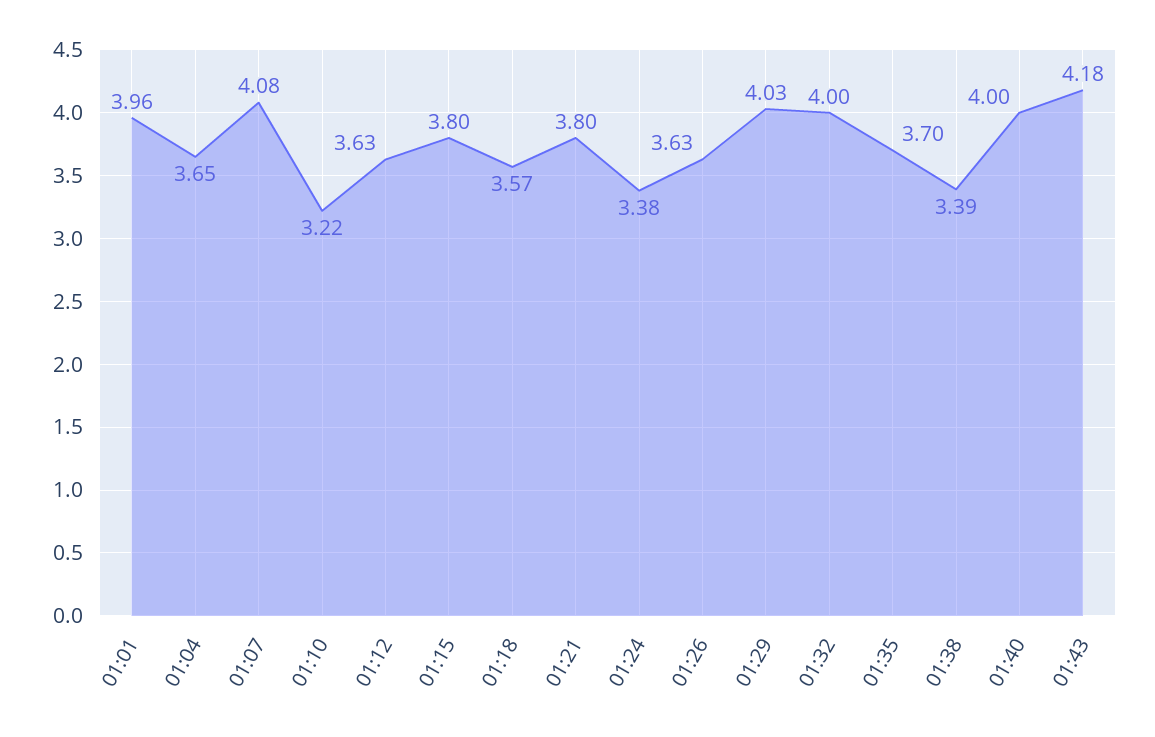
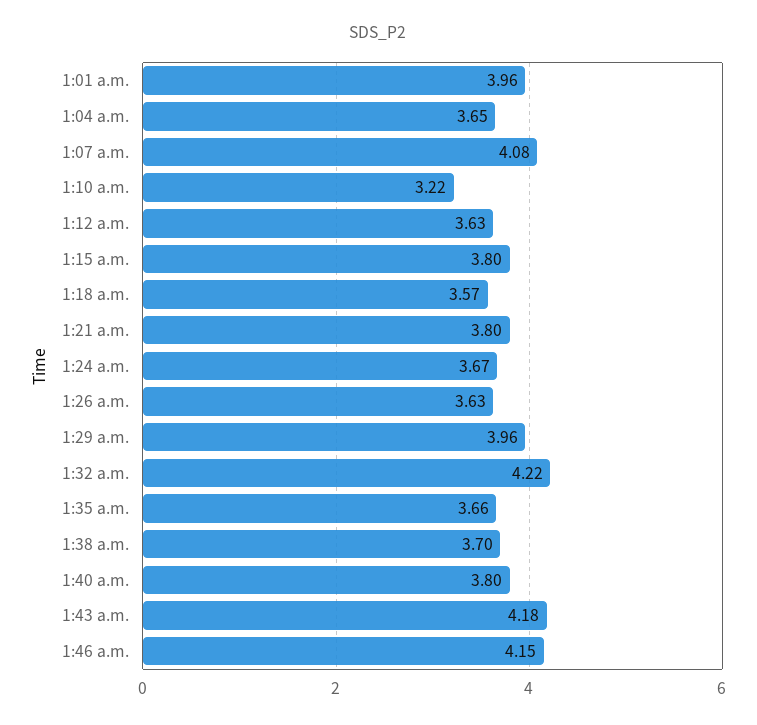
01:24: 3.38 -> 3.67
01:29: 4.03 -> 3.96
01:32: 4 -> 4.22
01:35: 3.7 -> 3.66
01:38: 3.39 -> 3.7
01:40: 4 -> 3.8
1:46 a.m.: none -> 4.15

